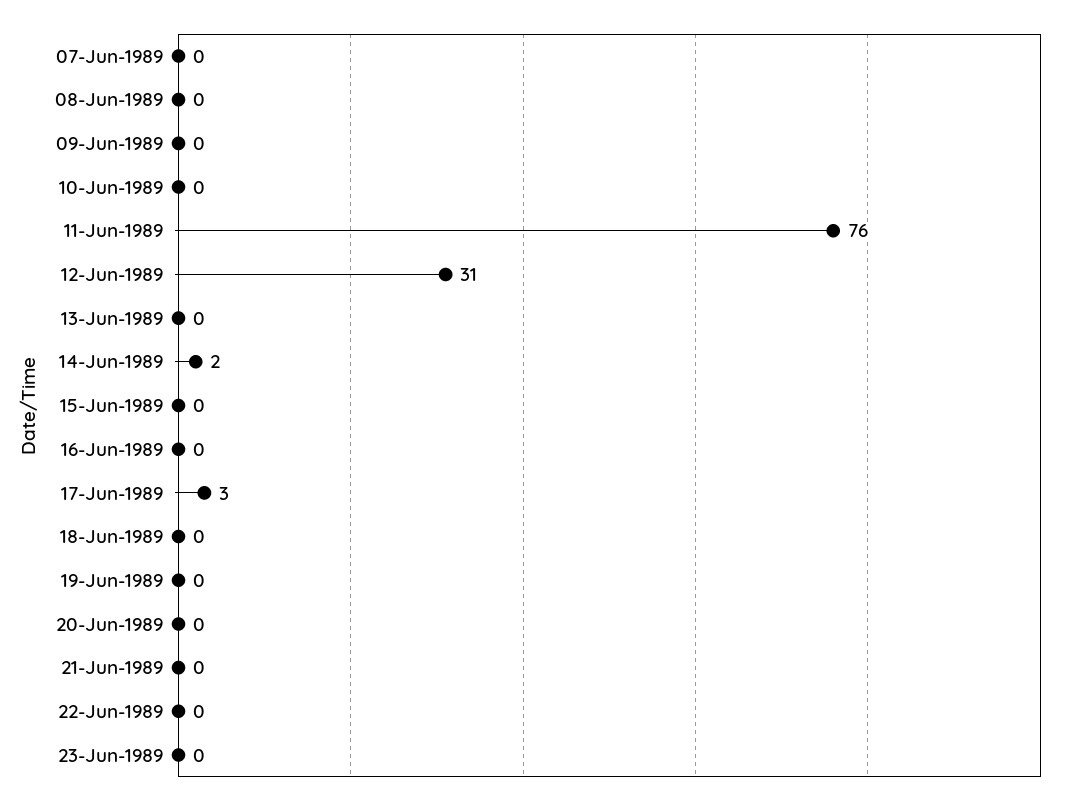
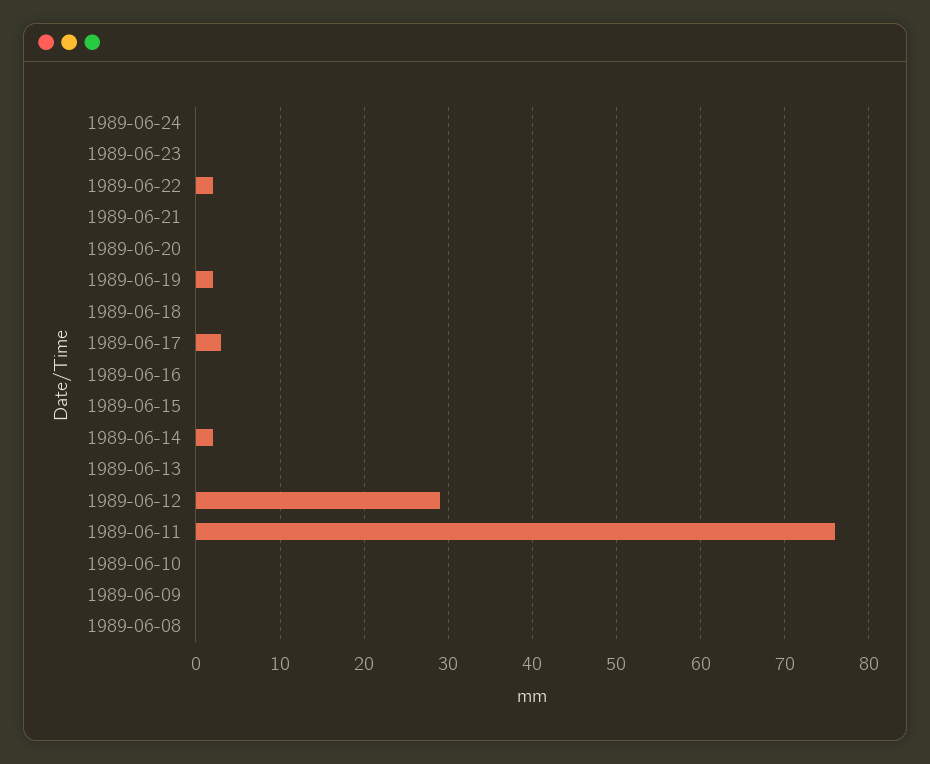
07-Jun-1989: 0 -> none
12-Jun-1989: 31 -> 29
19-Jun-1989: 0 -> 2
22-Jun-1989: 0 -> 2
1989-06-24: none -> 0

